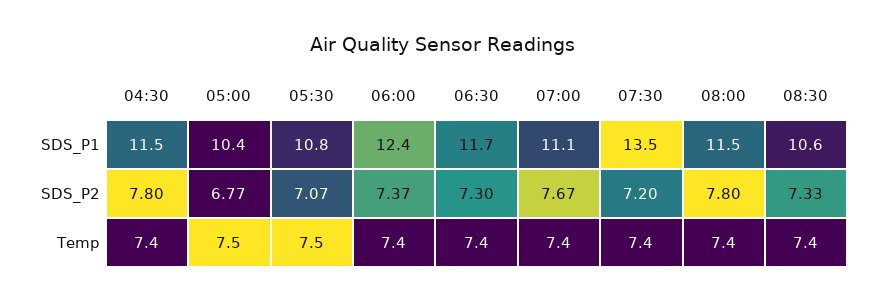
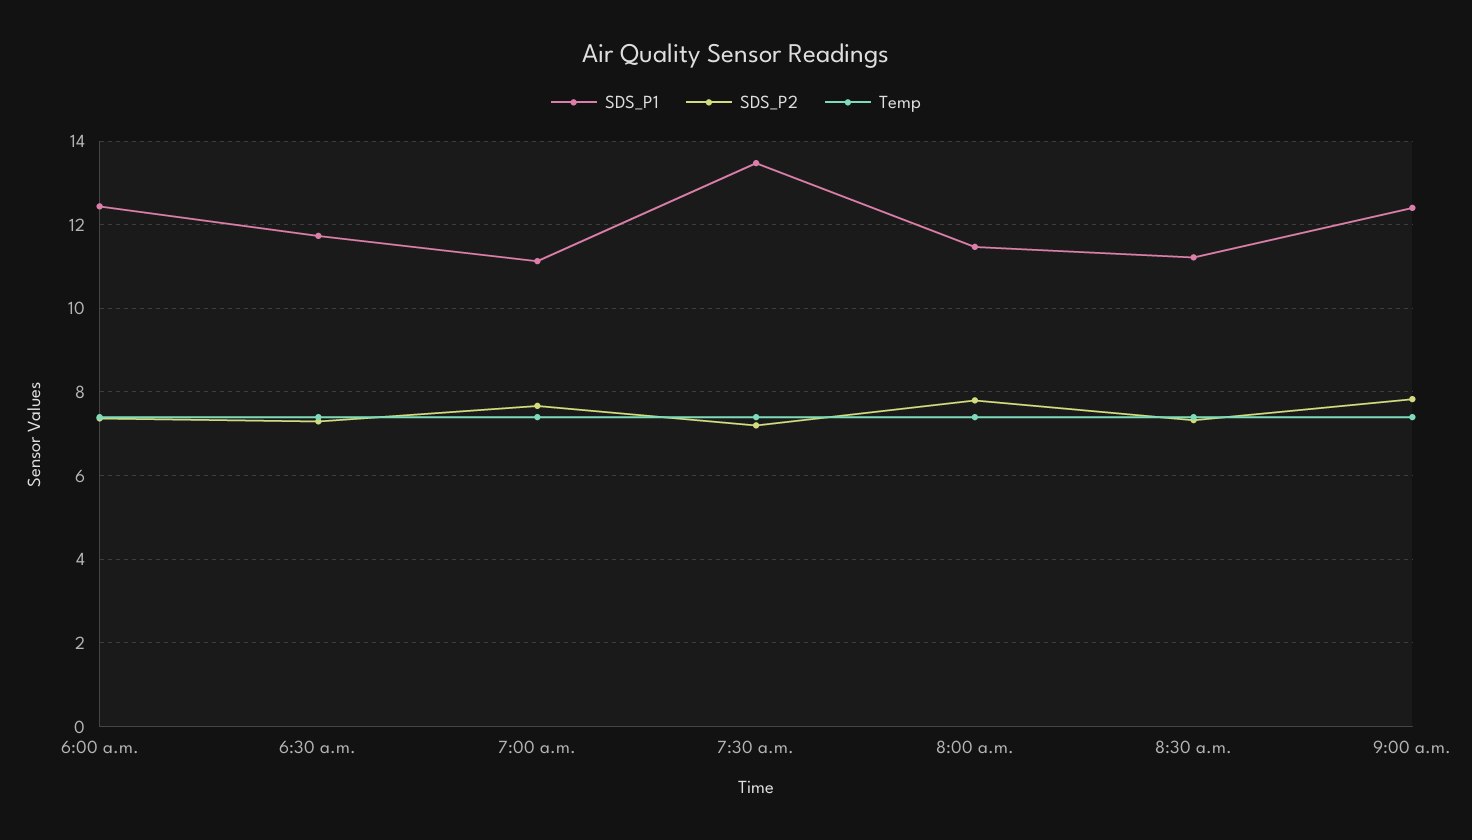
SDS_P1, 04:30: 11.5 -> none
SDS_P1, 05:00: 10.4 -> none
SDS_P1, 05:30: 10.8 -> none
SDS_P1, 08:30: 10.6 -> 11.2
SDS_P2, 04:30: 7.8 -> none
SDS_P2, 05:00: 6.77 -> none
SDS_P2, 05:30: 7.07 -> none
Temp, 04:30: 7.4 -> none
Temp, 05:00: 7.5 -> none
Temp, 05:30: 7.5 -> none
SDS_P1, 9:00 a.m.: none -> 12.4
SDS_P2, 9:00 a.m.: none -> 7.8
Temp, 9:00 a.m.: none -> 7.4

